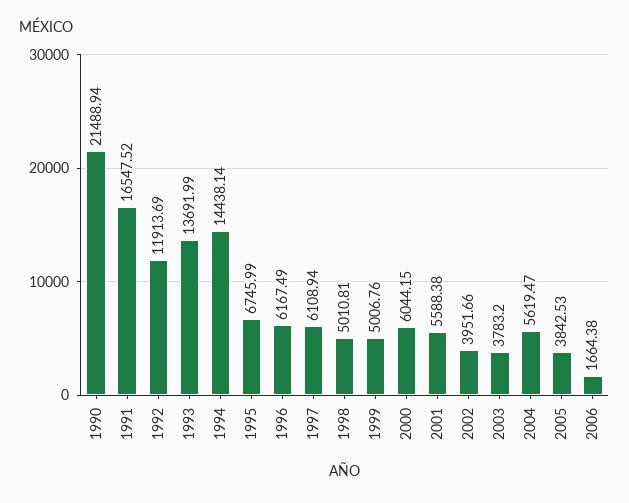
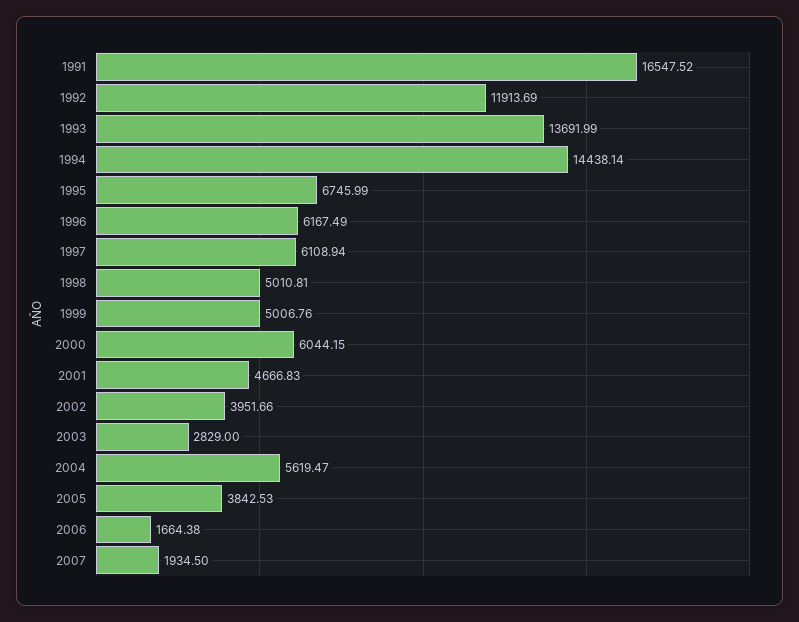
1990: 21488.94 -> none
2001: 5588.38 -> 4666.83
2003: 3783.2 -> 2829
2007: none -> 1934.5

